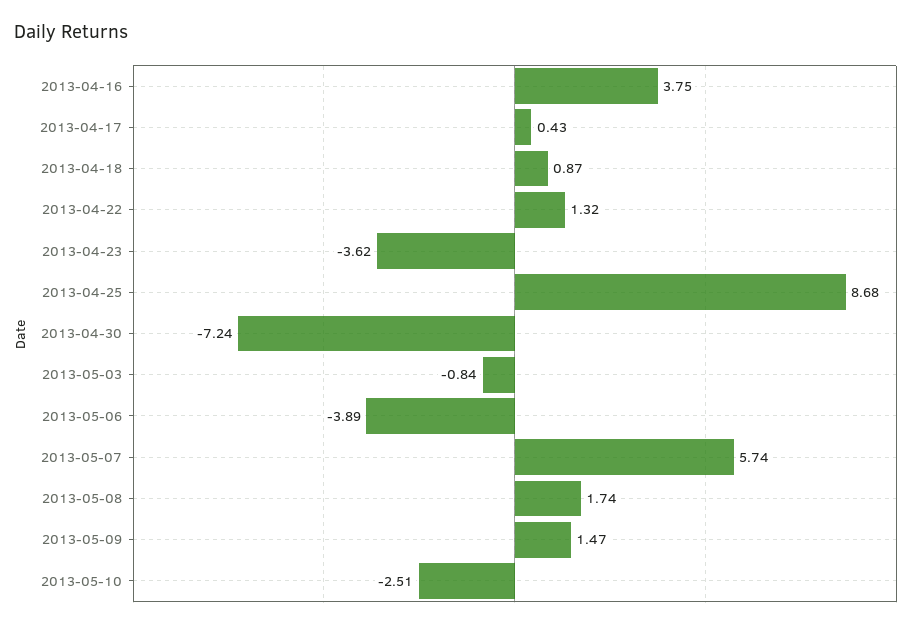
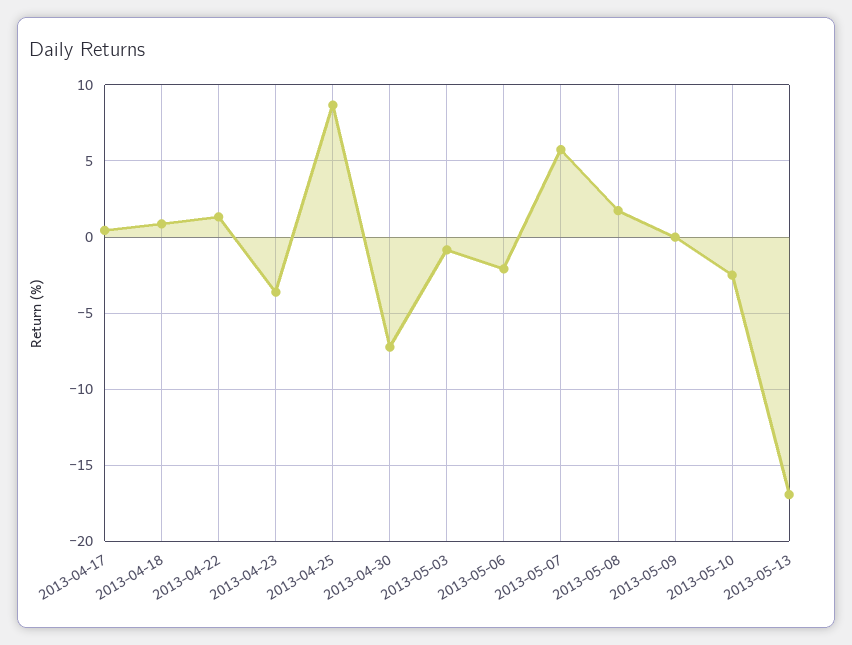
2013-04-16: 3.75 -> none
2013-05-06: -3.89 -> -2
2013-05-09: 1.47 -> 0
2013-05-13: none -> -17

